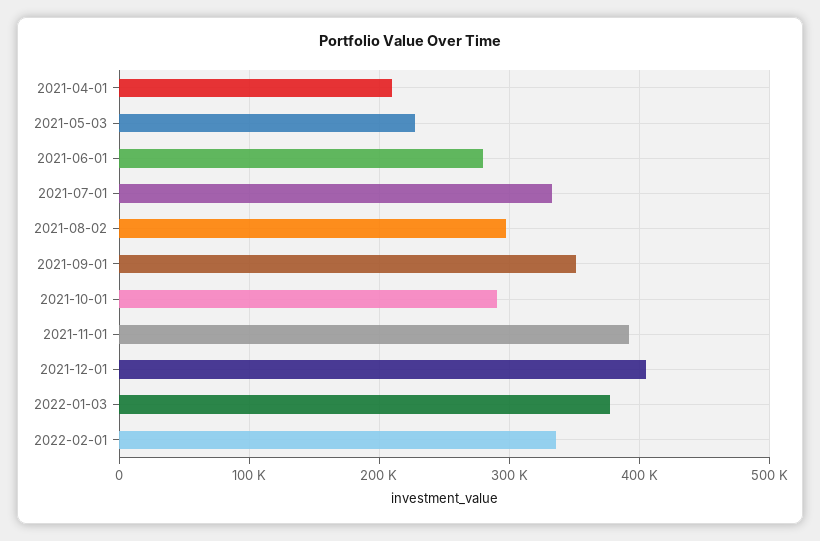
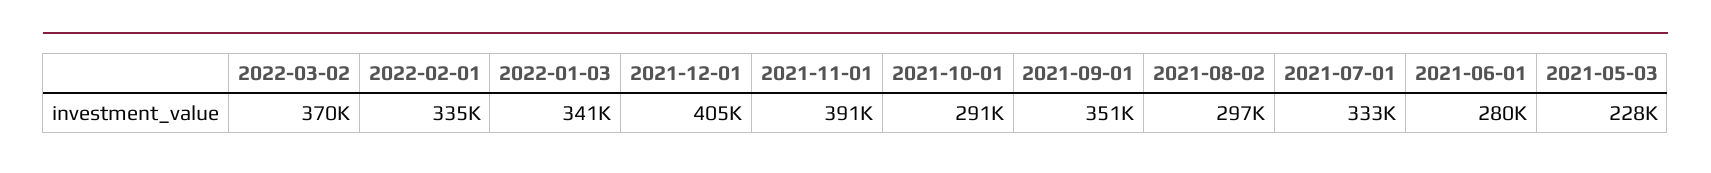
2021-04-01: 210000 -> none
2022-01-03: 380000 -> 341000
2022-03-02: none -> 370000

